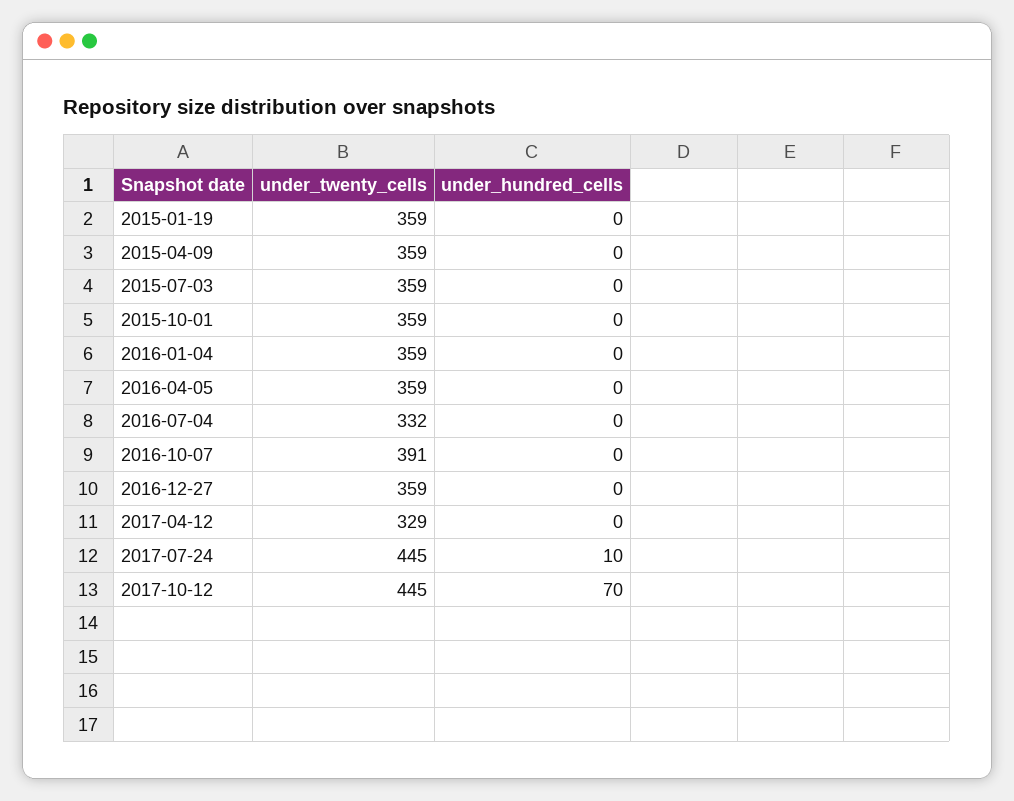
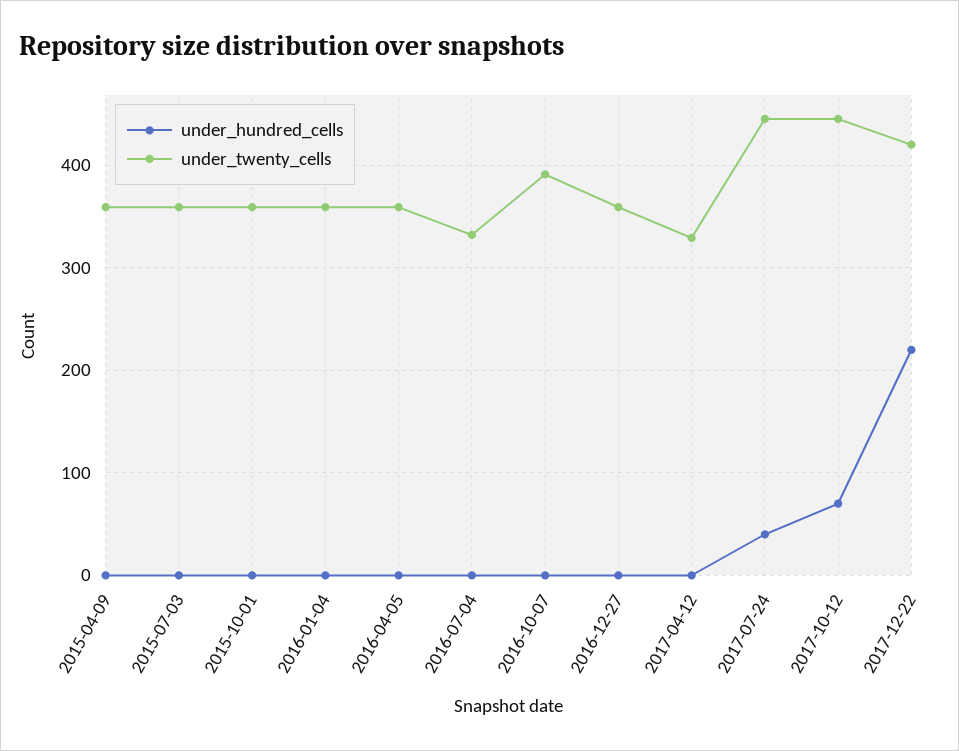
under_twenty_cells, 2015-01-19: 359 -> none
under_hundred_cells, 2015-01-19: 0 -> none
under_hundred_cells, 2017-07-24: 10 -> 40
under_hundred_cells, 2017-12-22: none -> 220
under_twenty_cells, 2017-12-22: none -> 420

